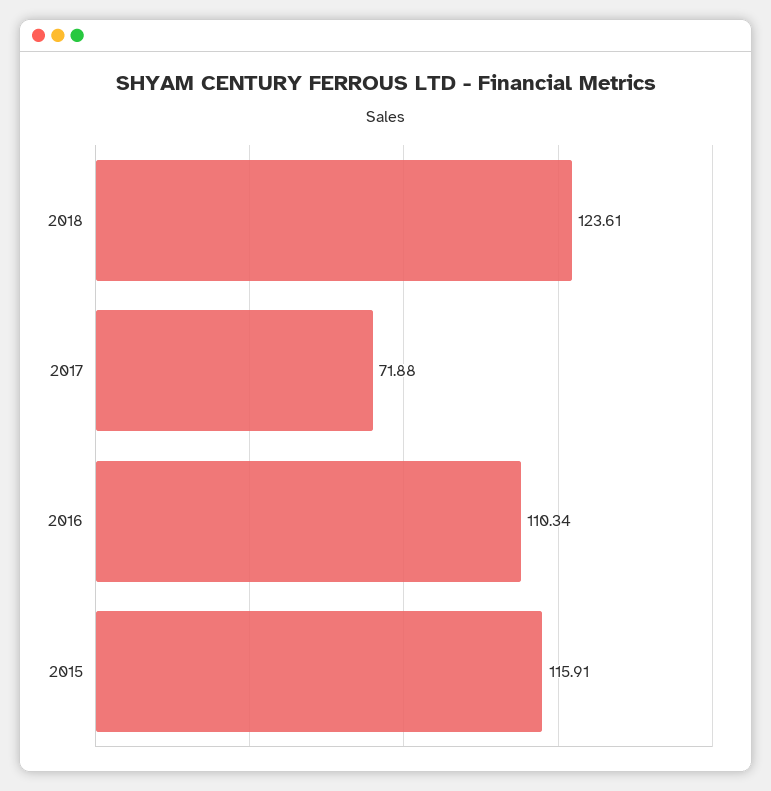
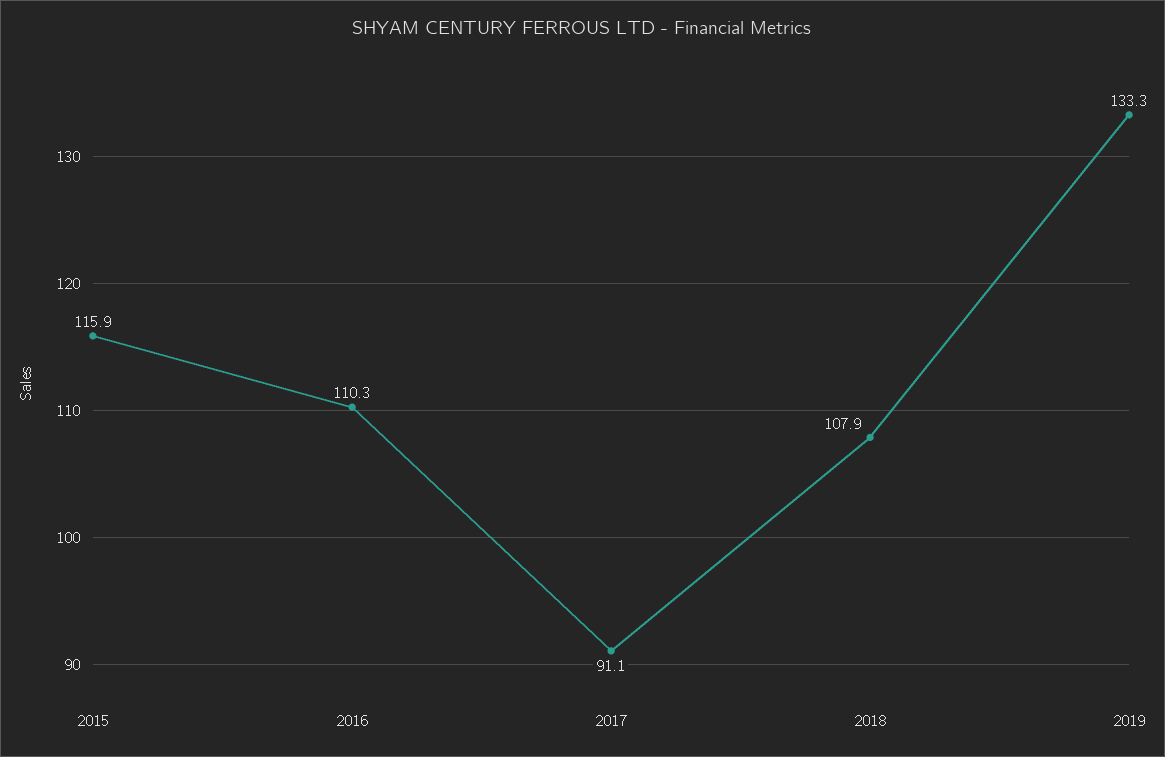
2018: 123.61 -> 107.9
2017: 71.88 -> 91.1
2019: none -> 133.3

